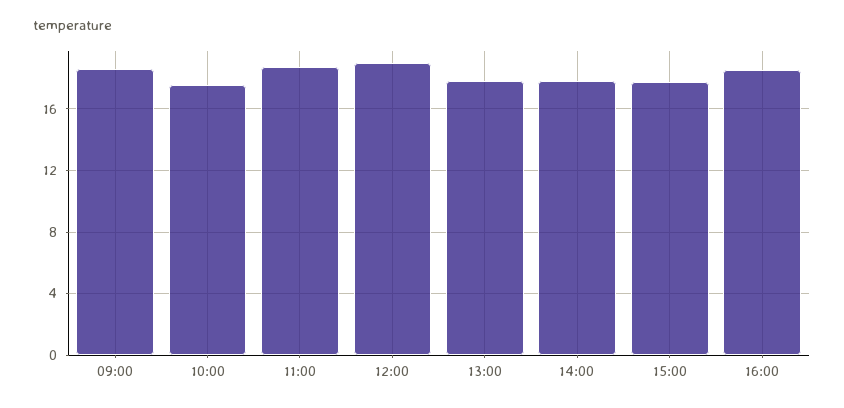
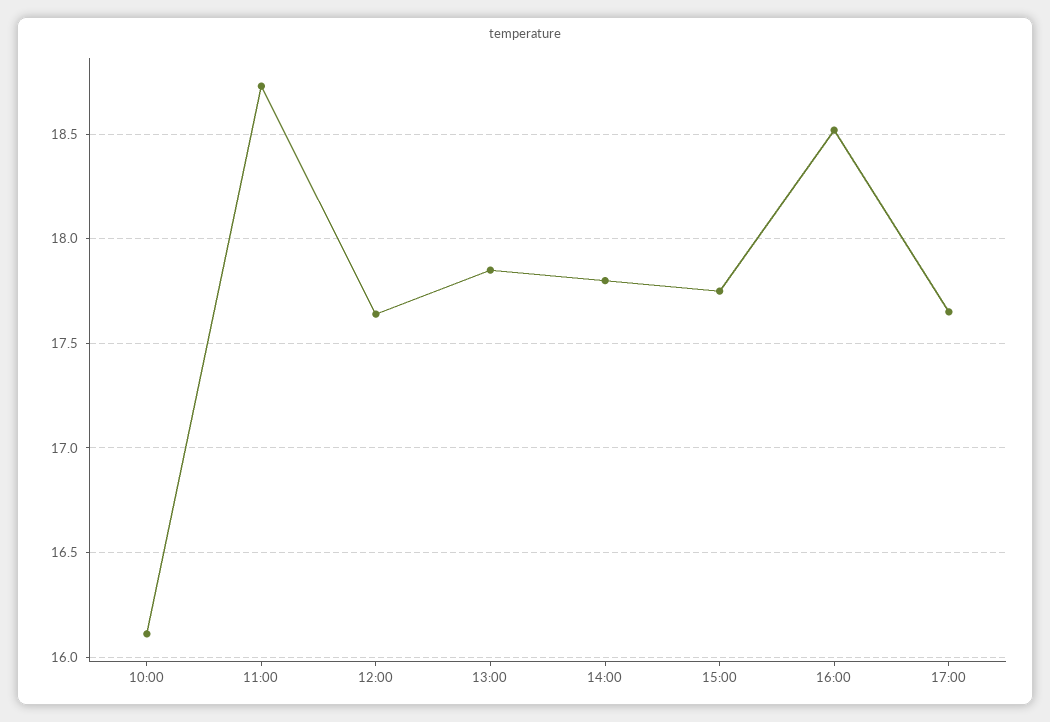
09:00: 18.5 -> none
10:00: 17.5 -> 16.1
12:00: 19 -> 17.65
17:00: none -> 17.65

